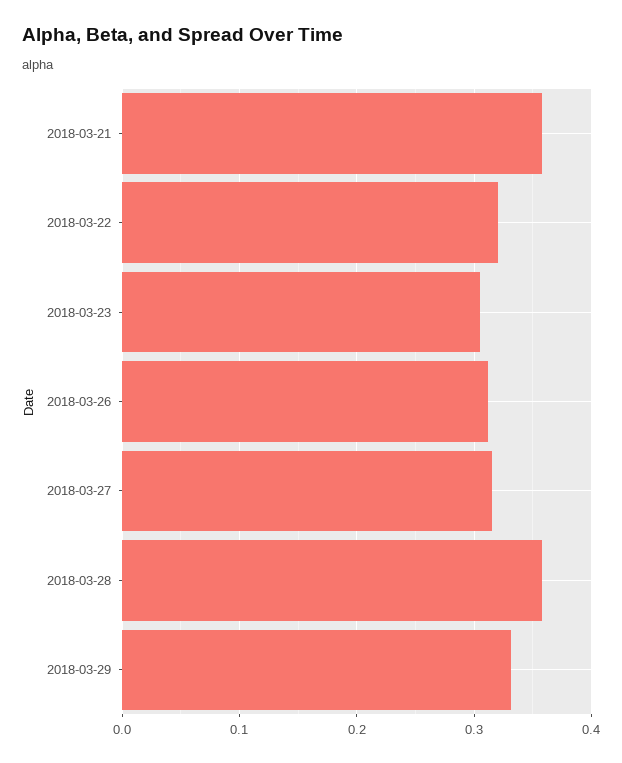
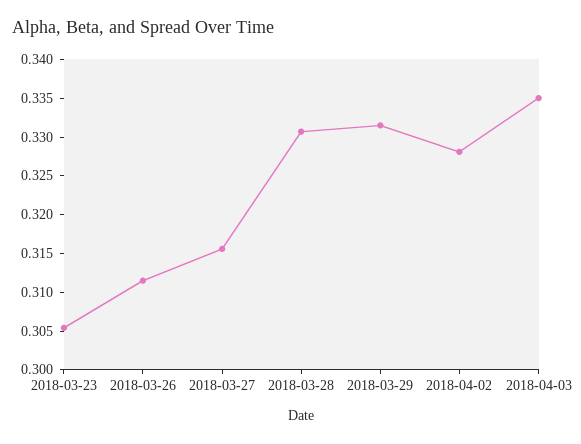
2018-03-21: 0.36 -> none
2018-03-22: 0.32 -> none
2018-03-28: 0.36 -> 0.33
2018-04-02: none -> 0.3275
2018-04-03: none -> 0.335

